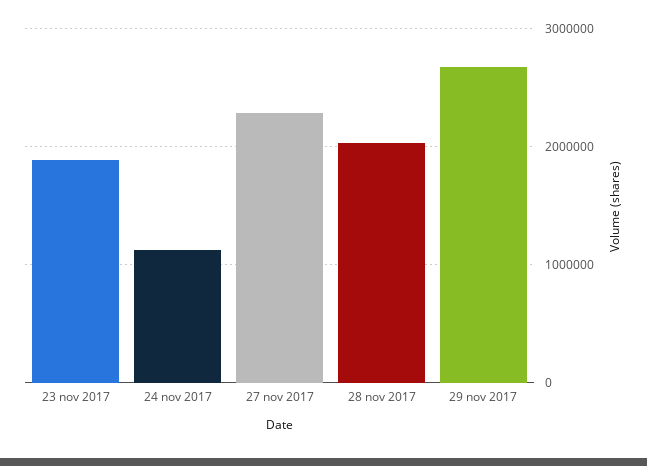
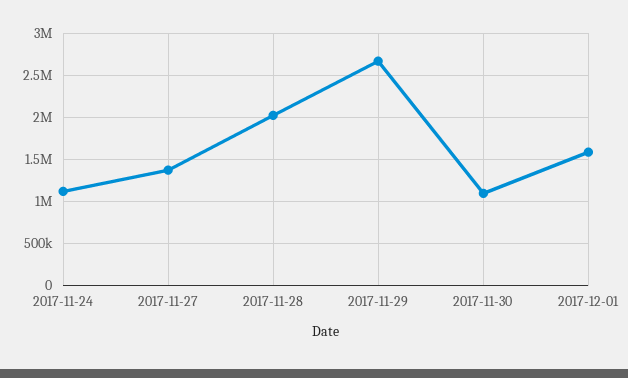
23 nov 2017: 1900000 -> none
27 nov 2017: 2300000 -> 1400000
2017-11-30: none -> 1100000
2017-12-01: none -> 1600000

